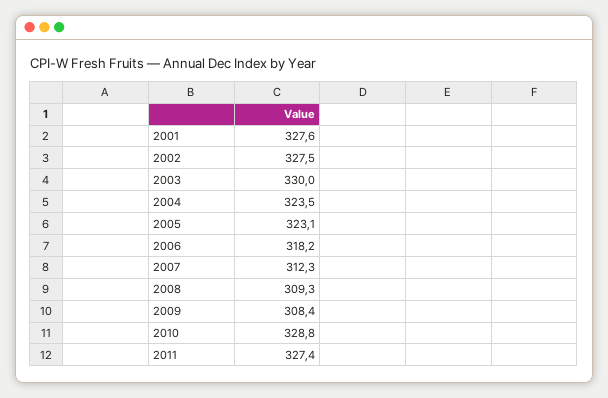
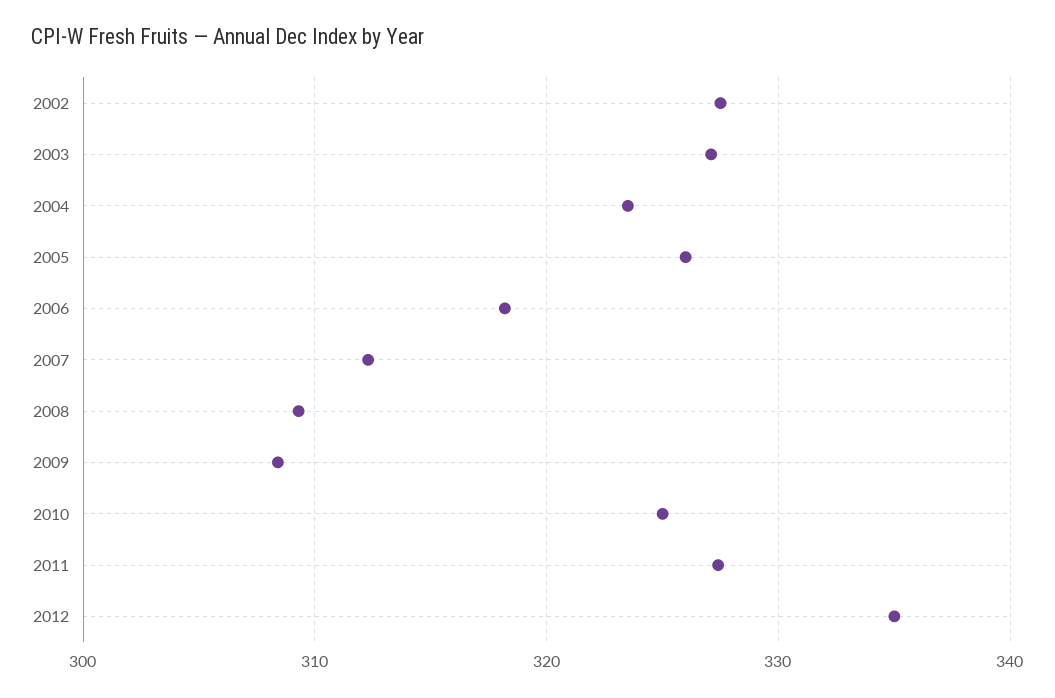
2001: 327.6 -> none
2003: 330 -> 327
2005: 323.1 -> 326
2010: 328.8 -> 325
2012: none -> 335

